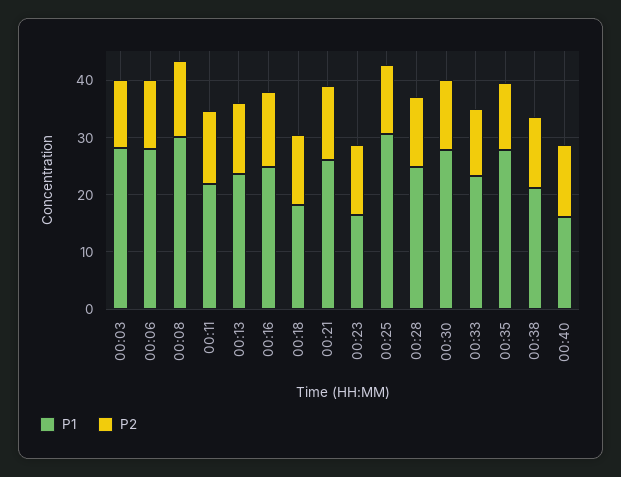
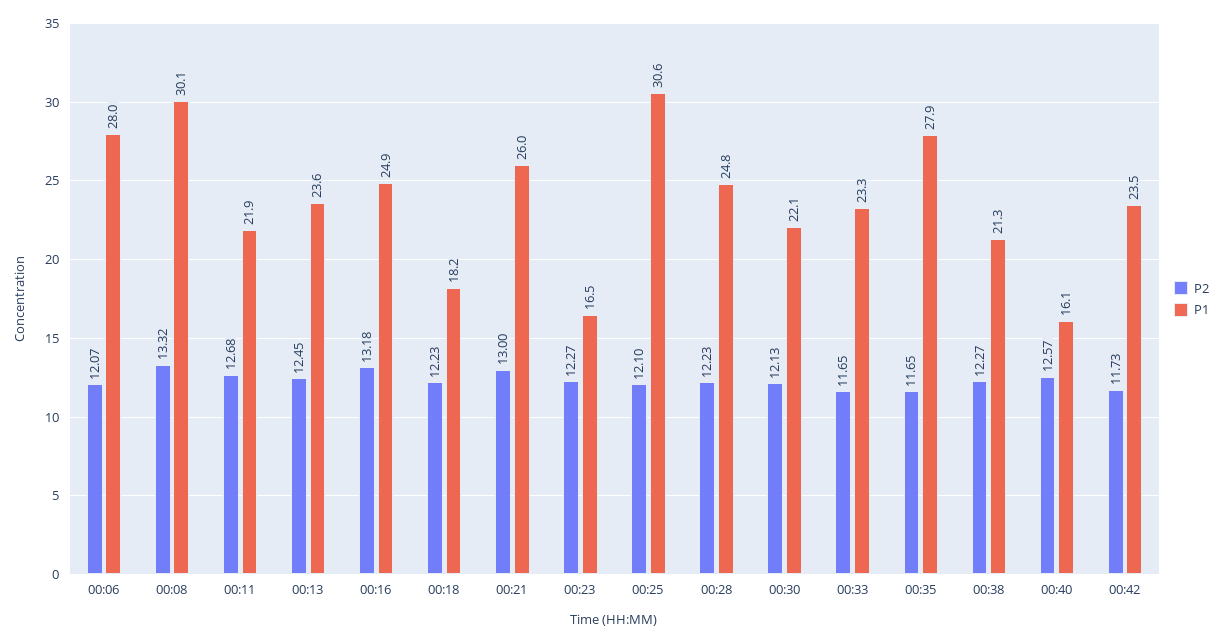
P1, 00:03: 28 -> none
P2, 00:03: 12 -> none
P1, 00:30: 28 -> 22.1
P2, 00:42: none -> 11.73
P1, 00:42: none -> 23.5

